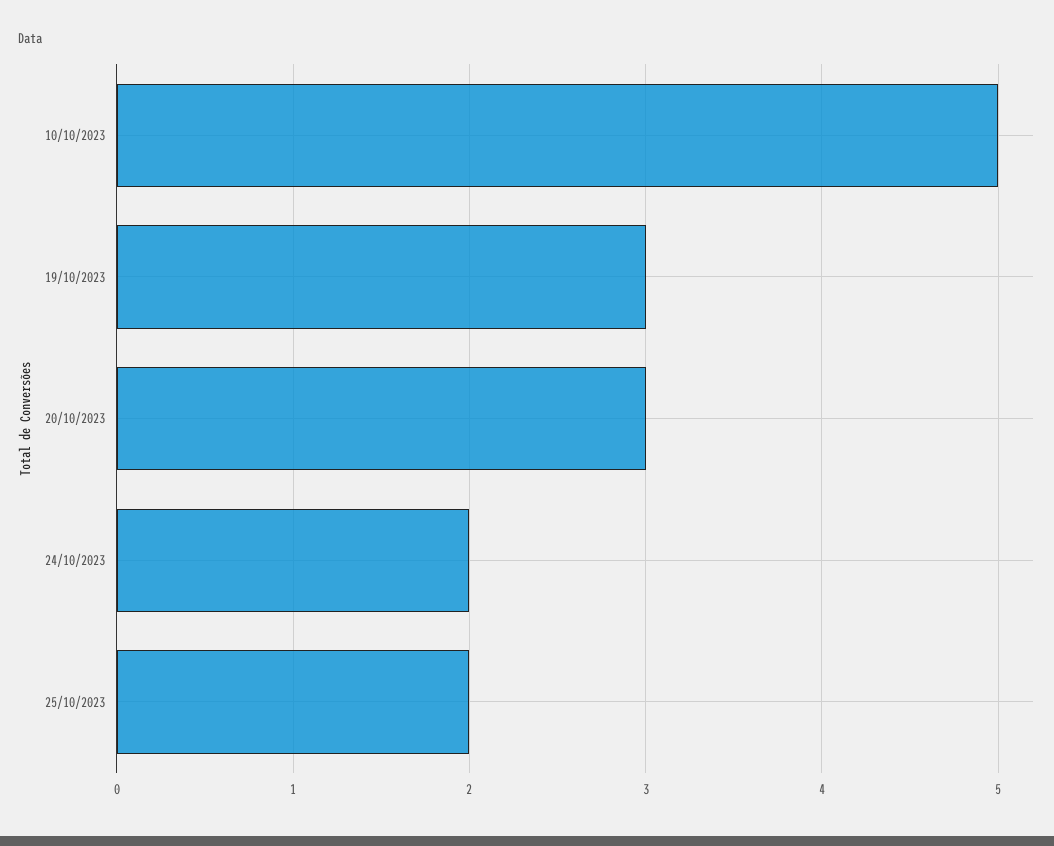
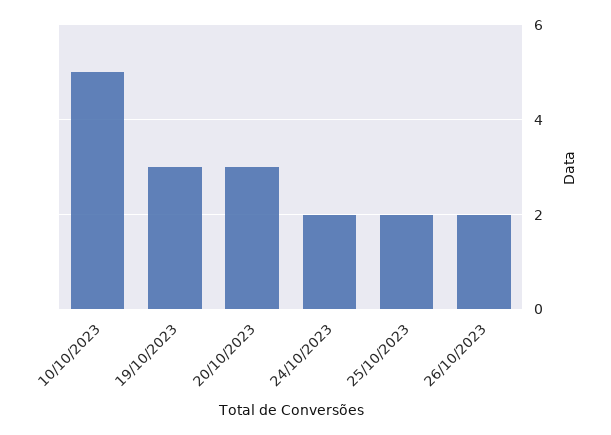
26/10/2023: none -> 2

